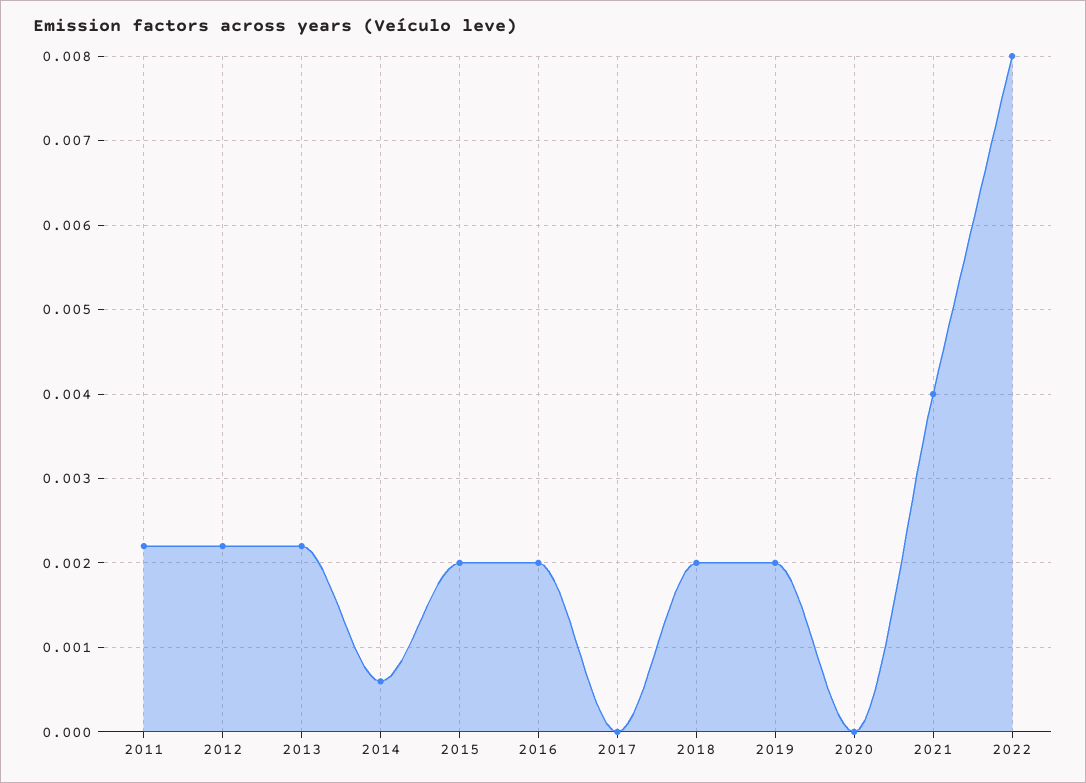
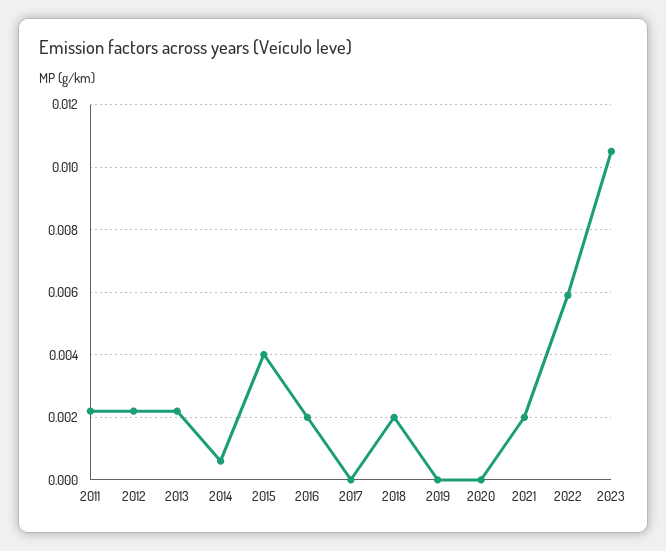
2015: 0.002 -> 0.004
2019: 0.002 -> 0
2021: 0.004 -> 0.002
2022: 0.008 -> 0.006
2023: none -> 0.0105

